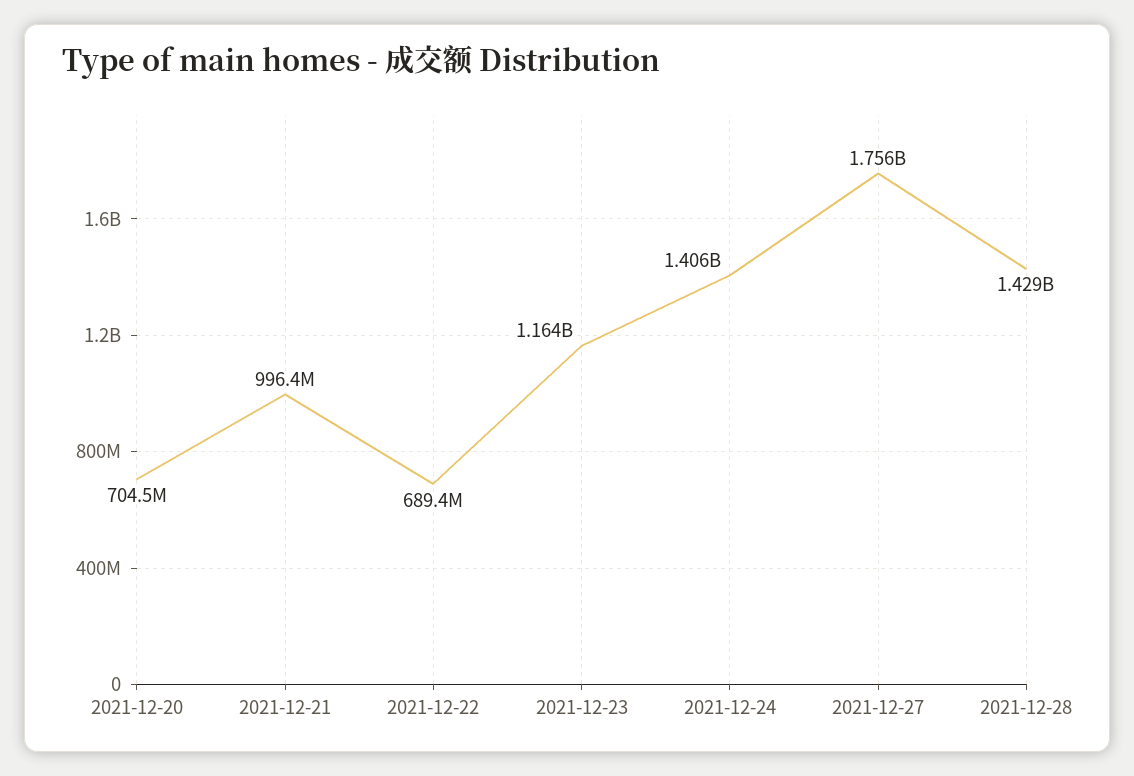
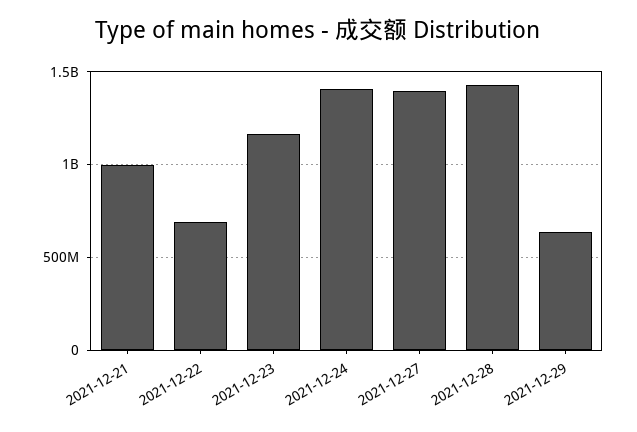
2021-12-20: 704500000 -> none
2021-12-27: 1756000000 -> 1400000000
2021-12-29: none -> 650000000

